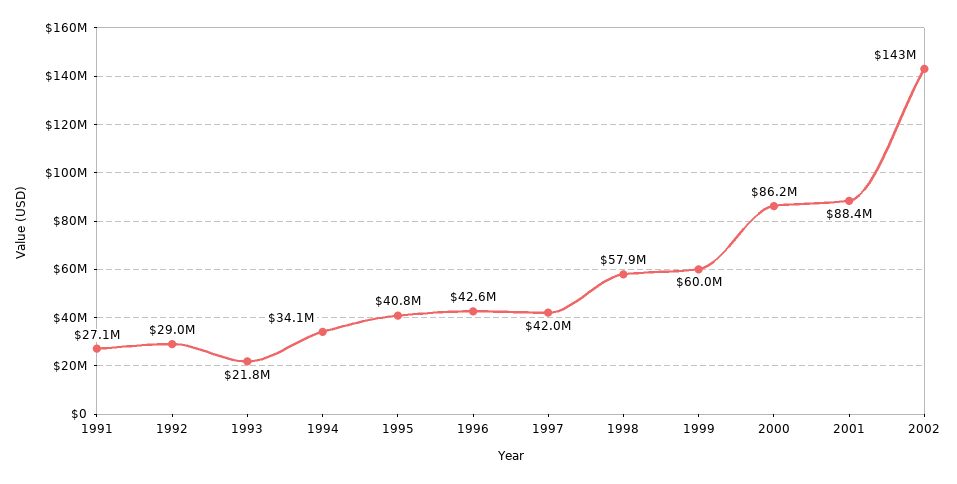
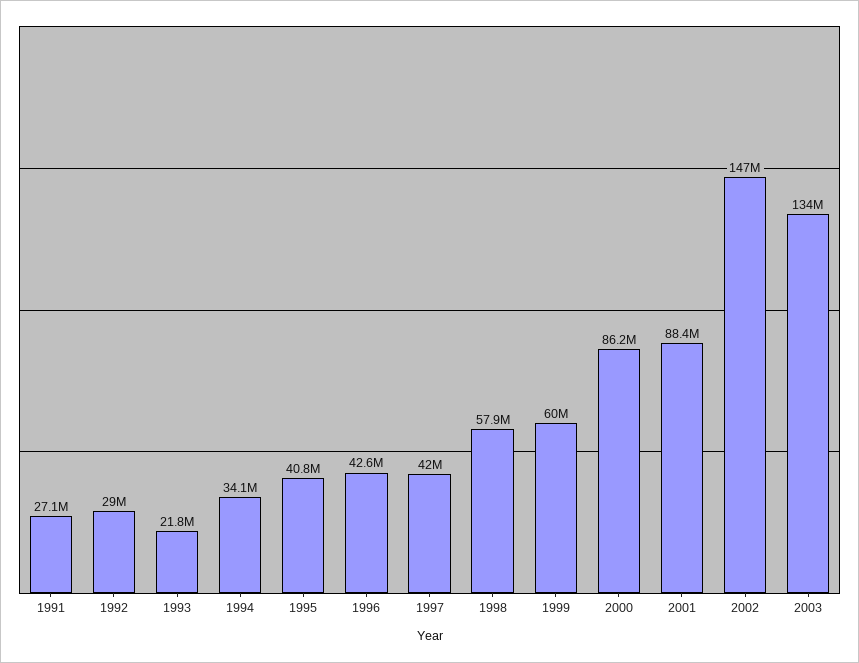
2002: 143000000 -> 147000000
2003: none -> 134000000

